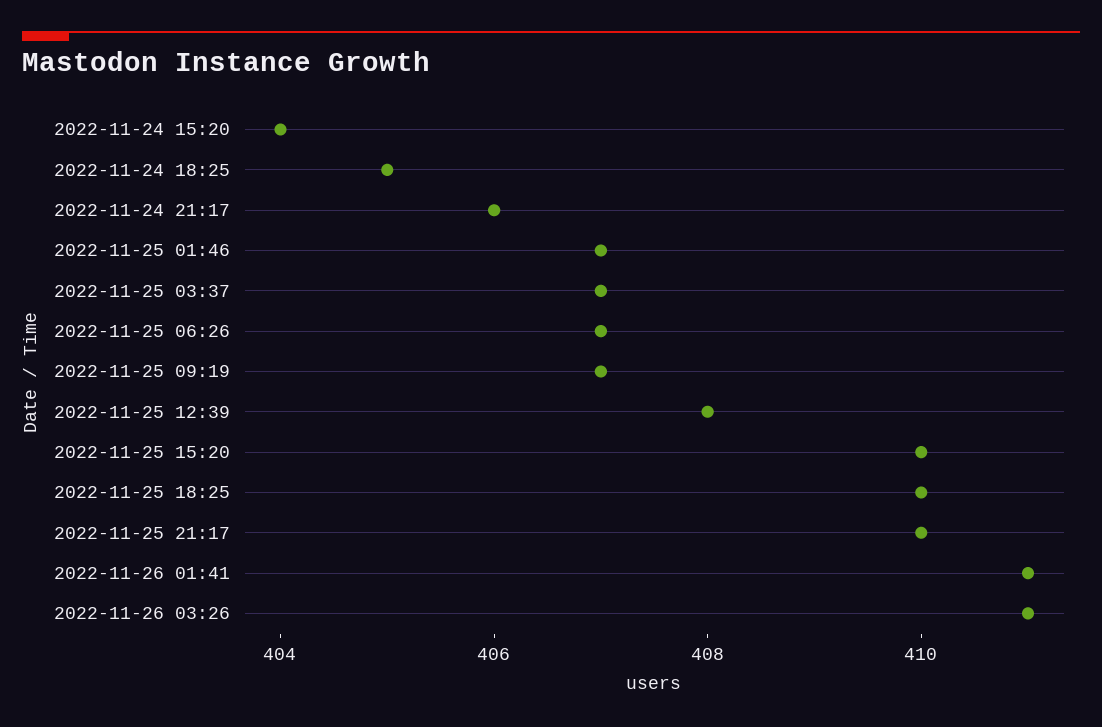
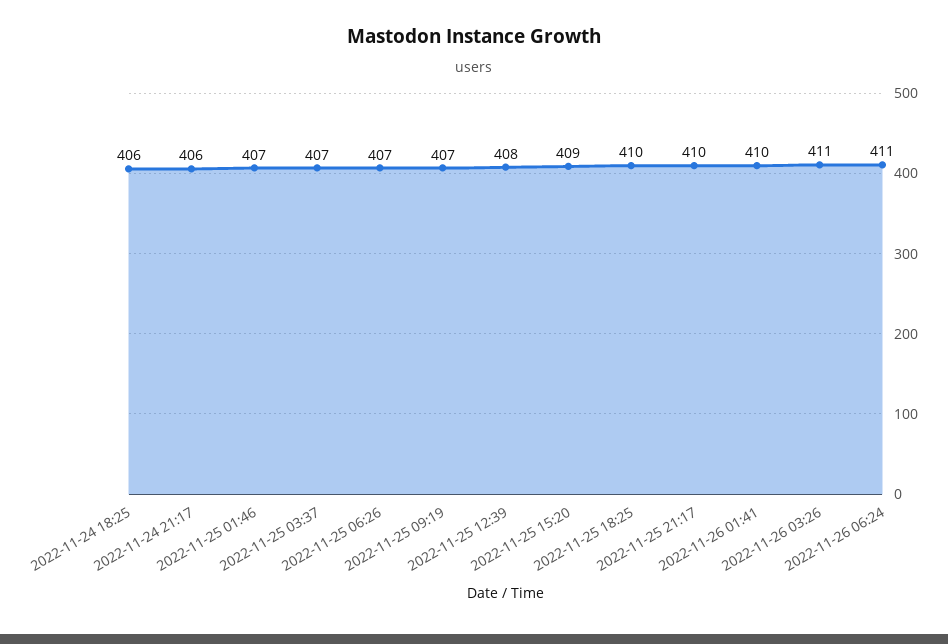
2022-11-24 15:20: 404 -> none
2022-11-24 18:25: 405 -> 406
2022-11-25 15:20: 410 -> 409
2022-11-26 01:41: 411 -> 410
2022-11-26 06:24: none -> 411

